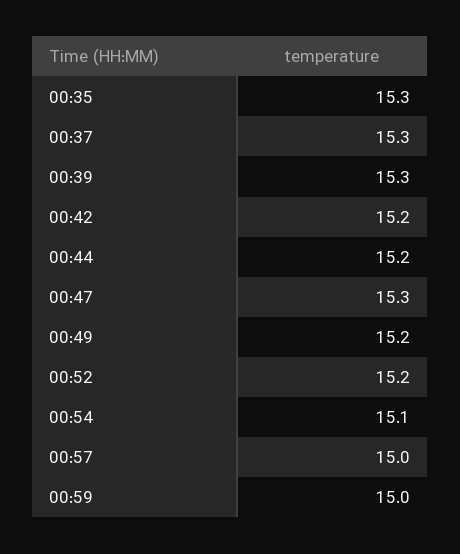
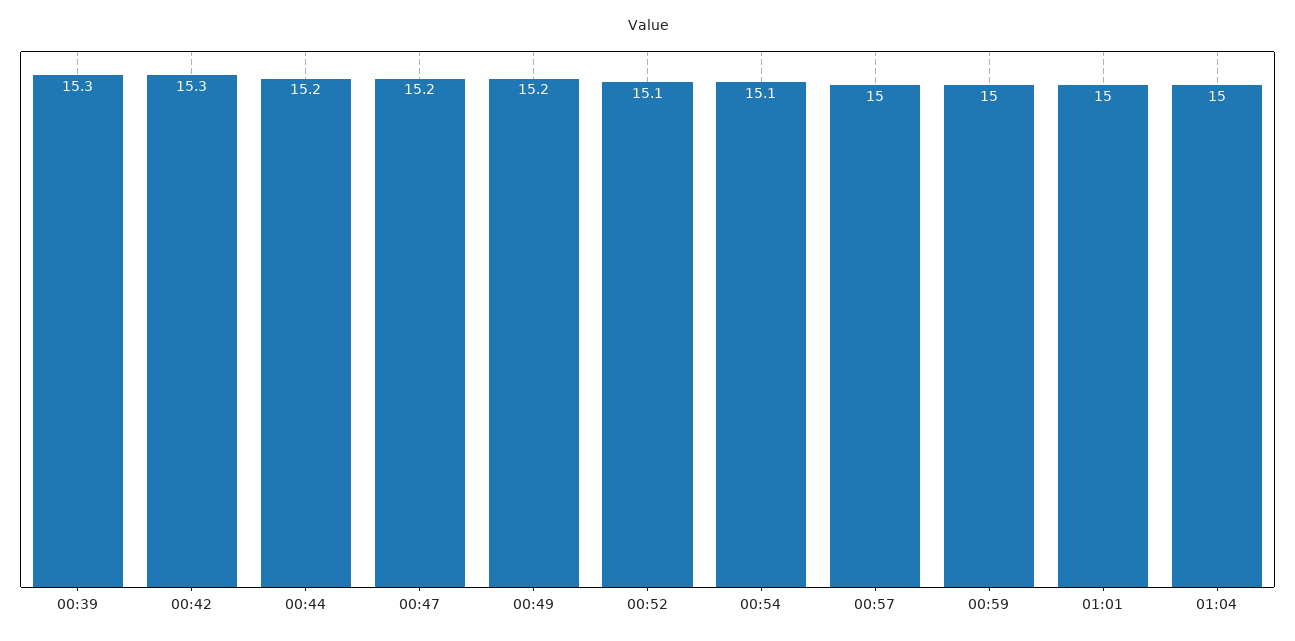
00:35: 15.3 -> none
00:37: 15.3 -> none
00:42: 15.2 -> 15.3
00:47: 15.3 -> 15.2
00:52: 15.2 -> 15.1
01:01: none -> 15
01:04: none -> 15

